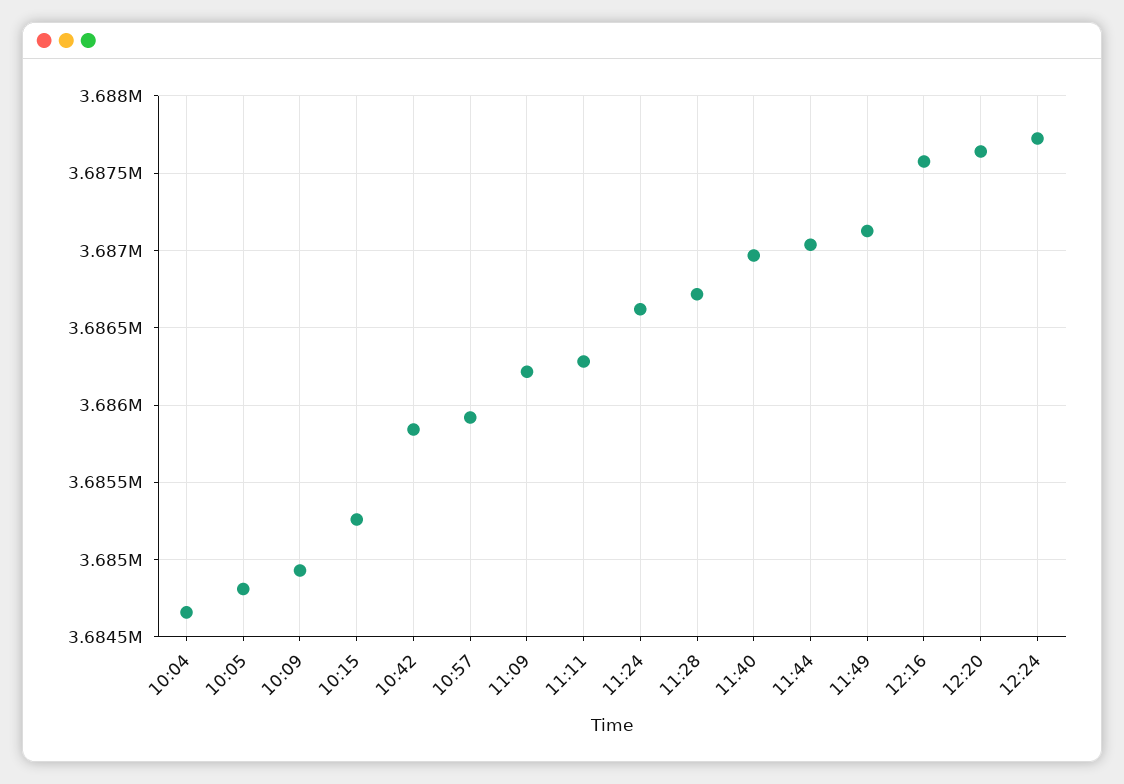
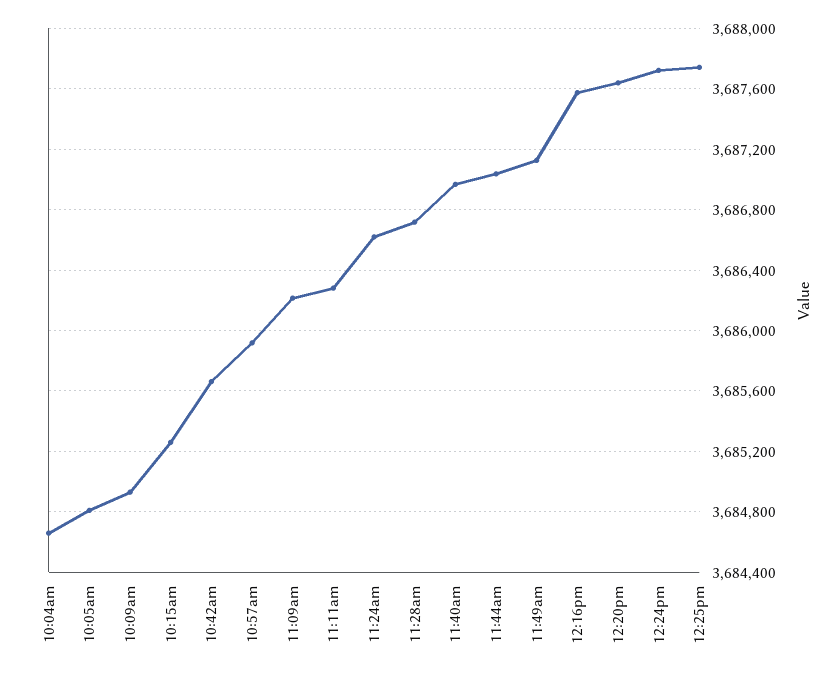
10:42: 3685850 -> 3685650
12:25pm: none -> 3687750

